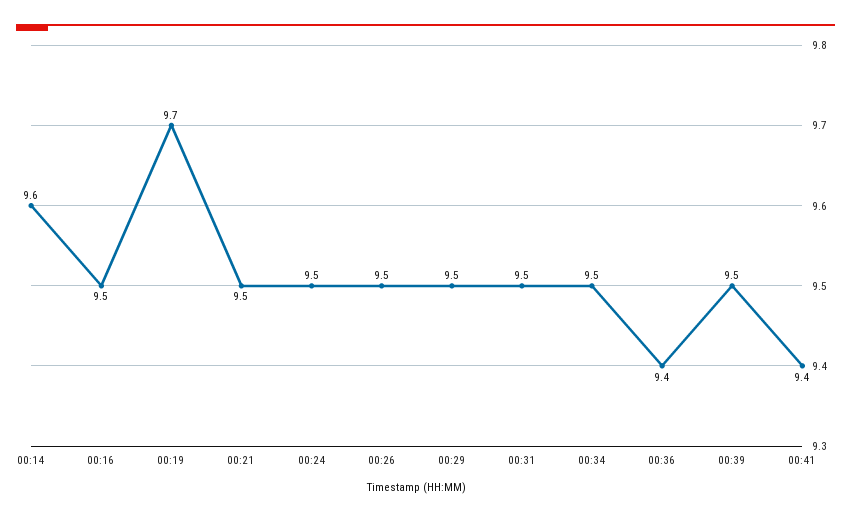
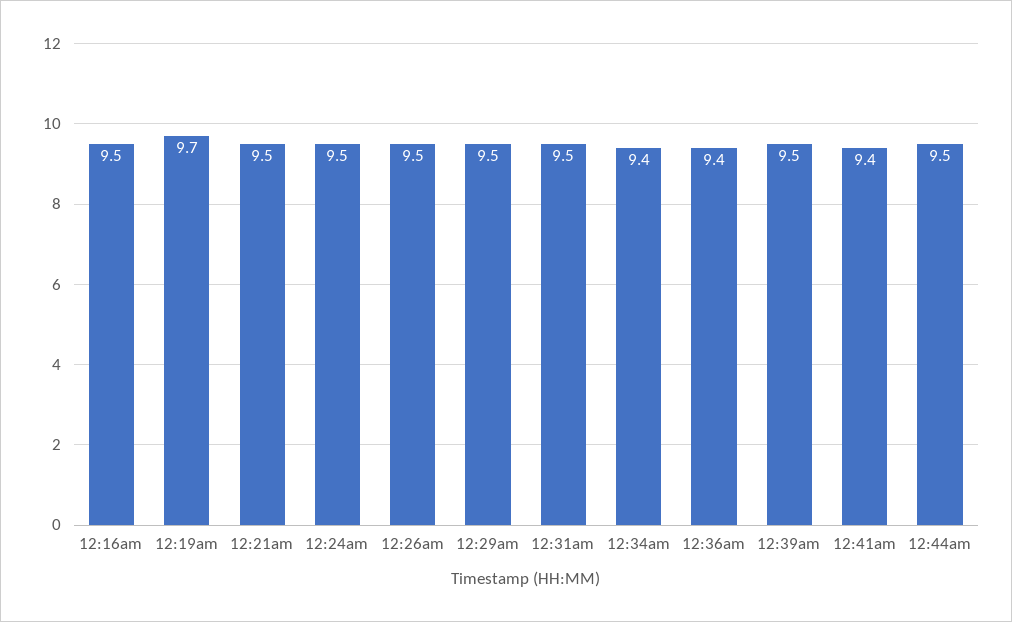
00:14: 9.6 -> none
00:34: 9.5 -> 9.4
12:44am: none -> 9.5

